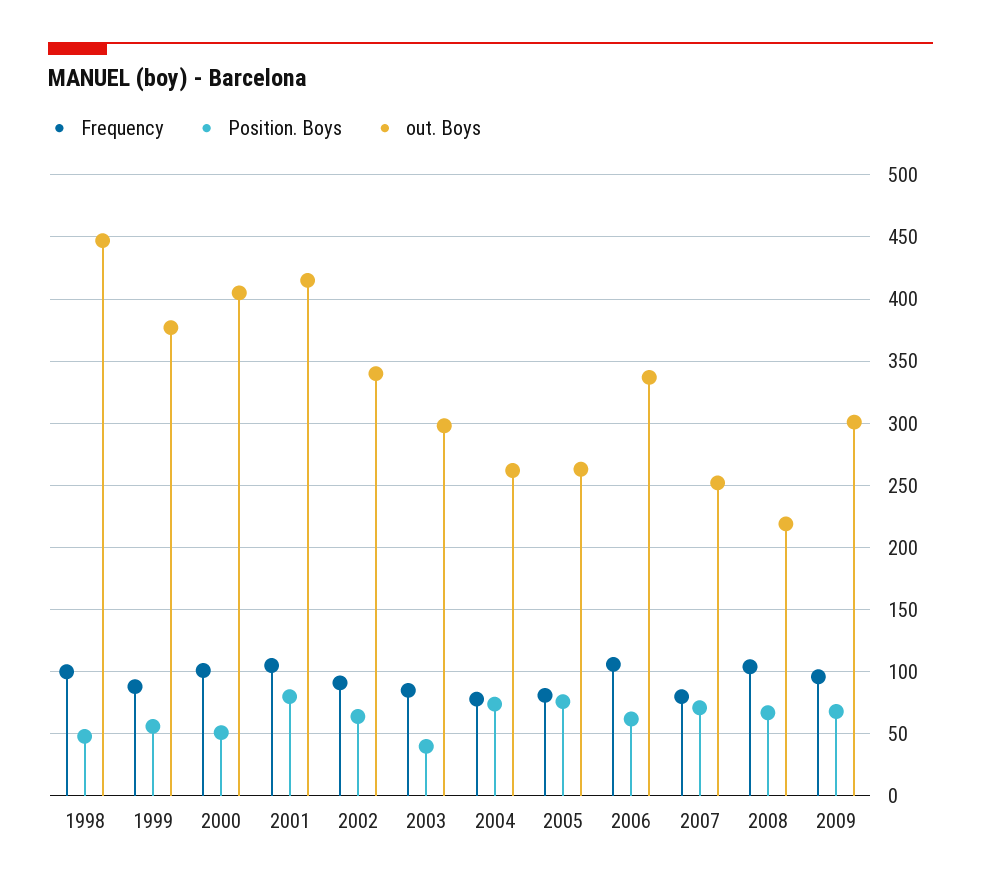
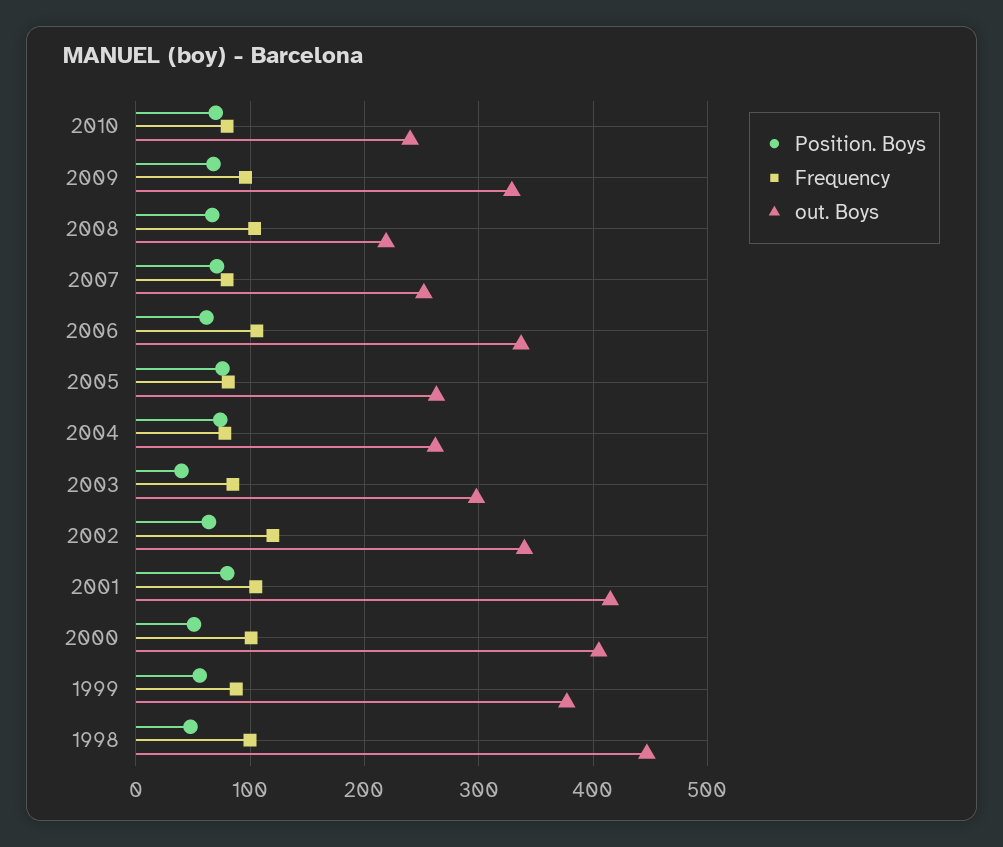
Frequency, 2002: 90 -> 120
out. Boys, 2009: 300 -> 330
Position. Boys, 2010: none -> 70
Frequency, 2010: none -> 80
out. Boys, 2010: none -> 240

